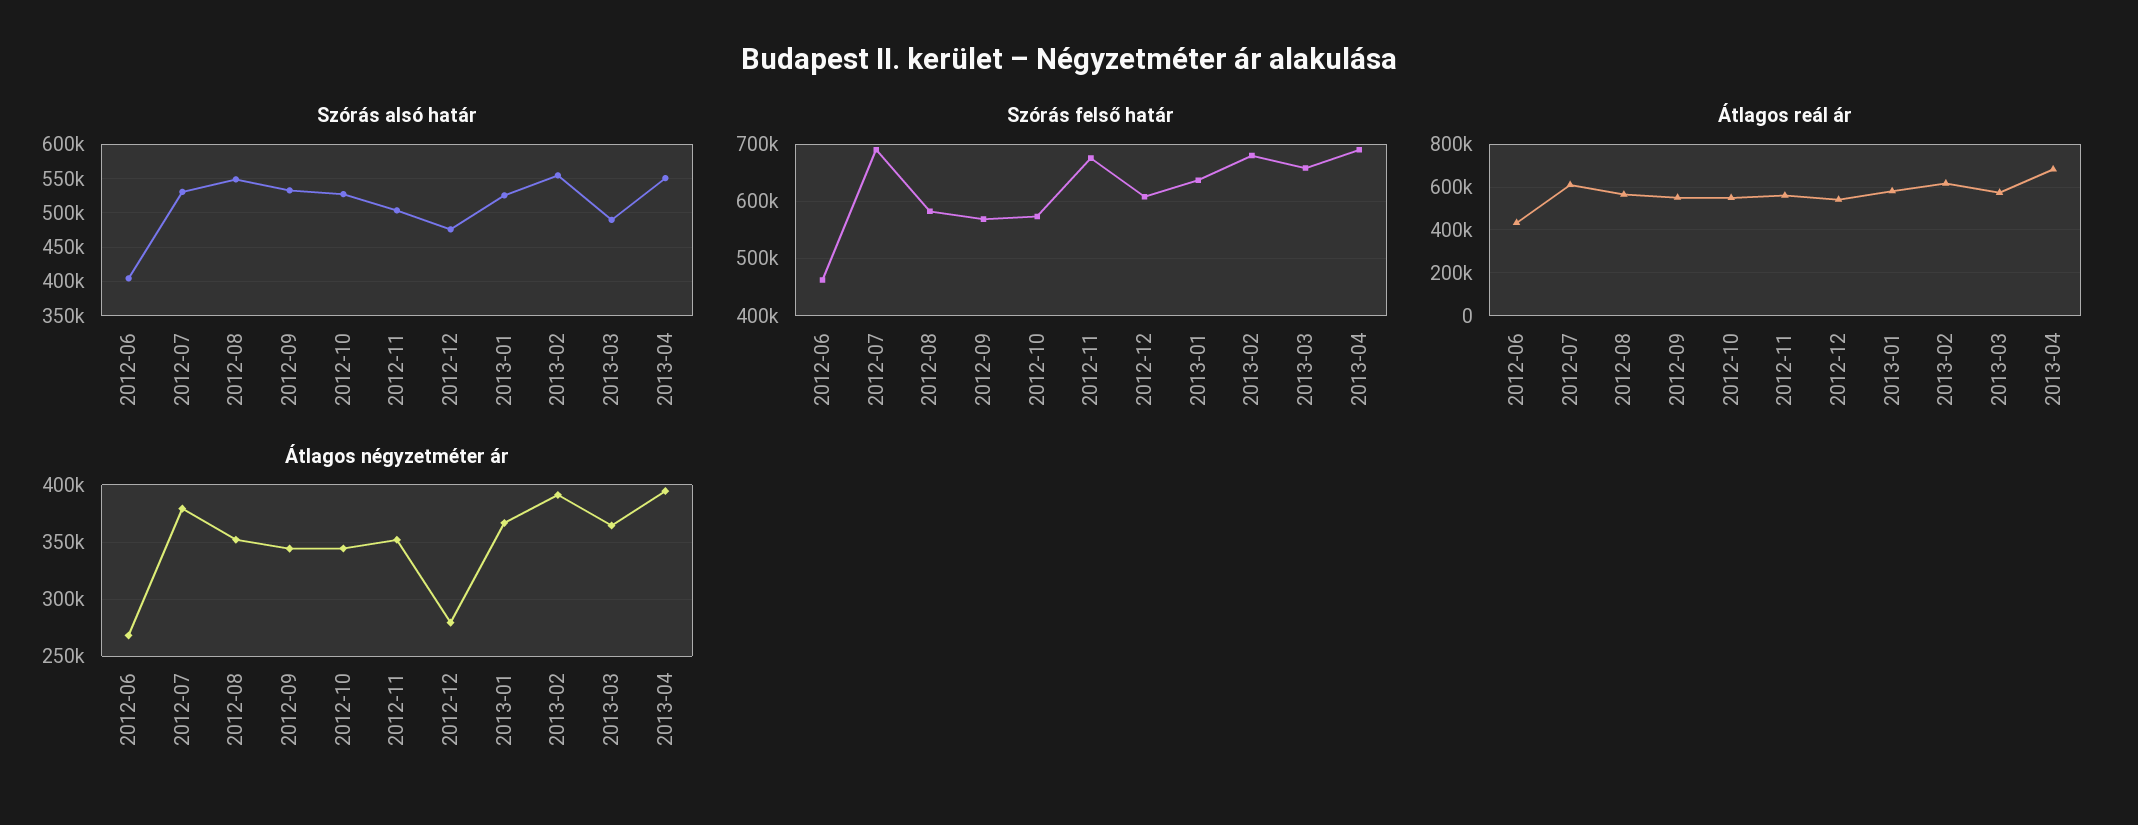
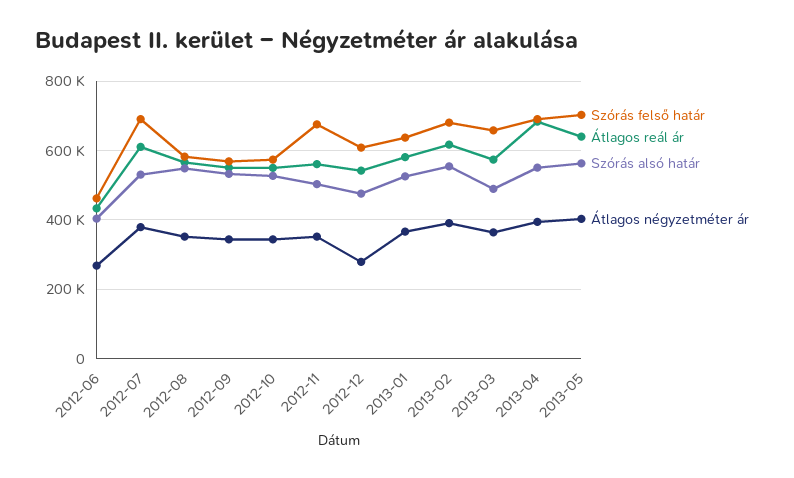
Szórás felső határ, 2013-05: none -> 700000
Átlagos reál ár, 2013-05: none -> 640000
Szórás alsó határ, 2013-05: none -> 560000
Átlagos négyzetméter ár, 2013-05: none -> 400000

